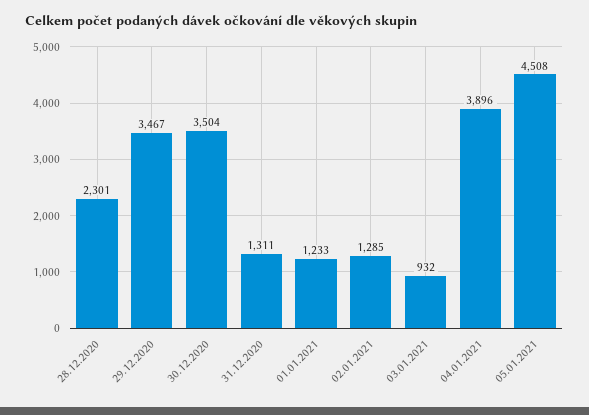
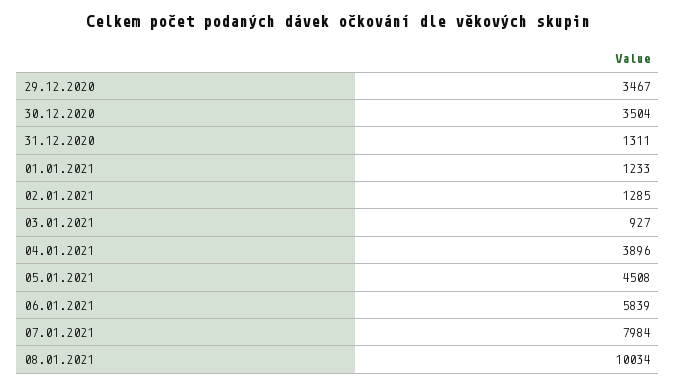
28.12.2020: 2301 -> none
03.01.2021: 932 -> 927
06.01.2021: none -> 5839
07.01.2021: none -> 7984
08.01.2021: none -> 10034

